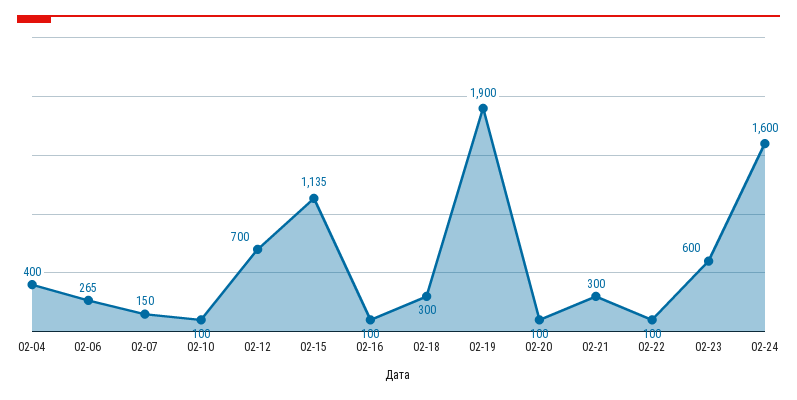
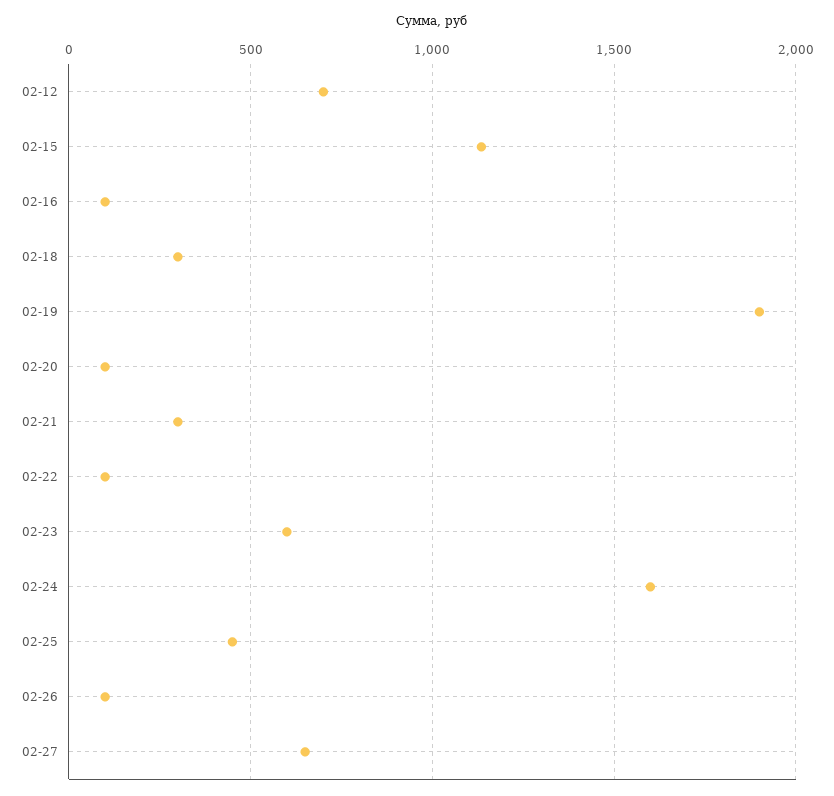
02-04: 400 -> none
02-06: 265 -> none
02-07: 150 -> none
02-10: 100 -> none
02-25: none -> 450
02-26: none -> 100
02-27: none -> 650

